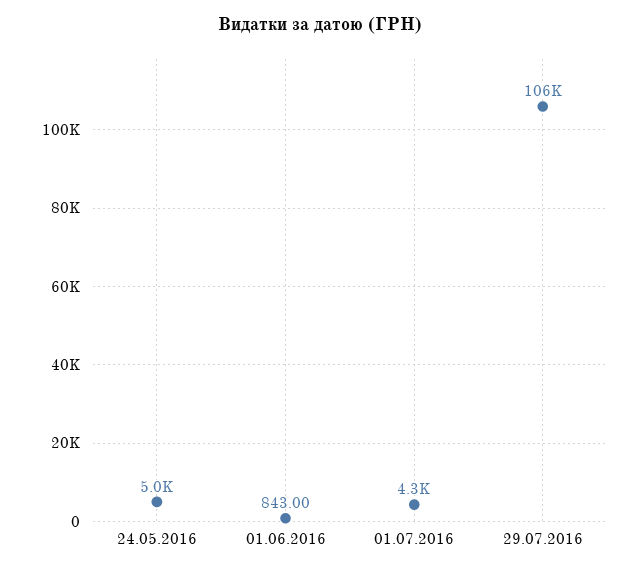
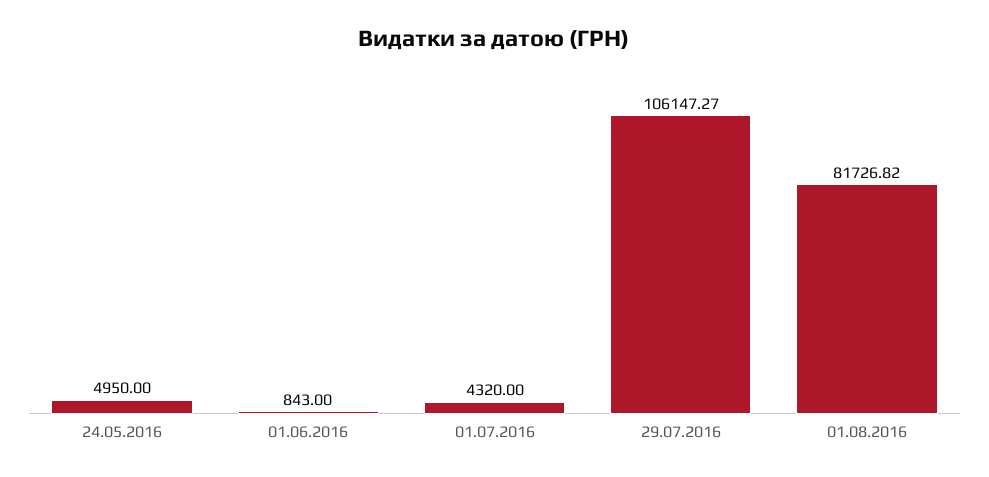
01.08.2016: none -> 81726.82

